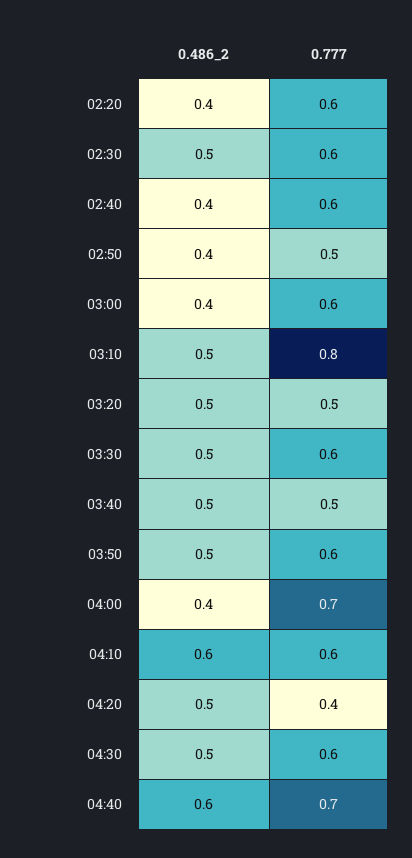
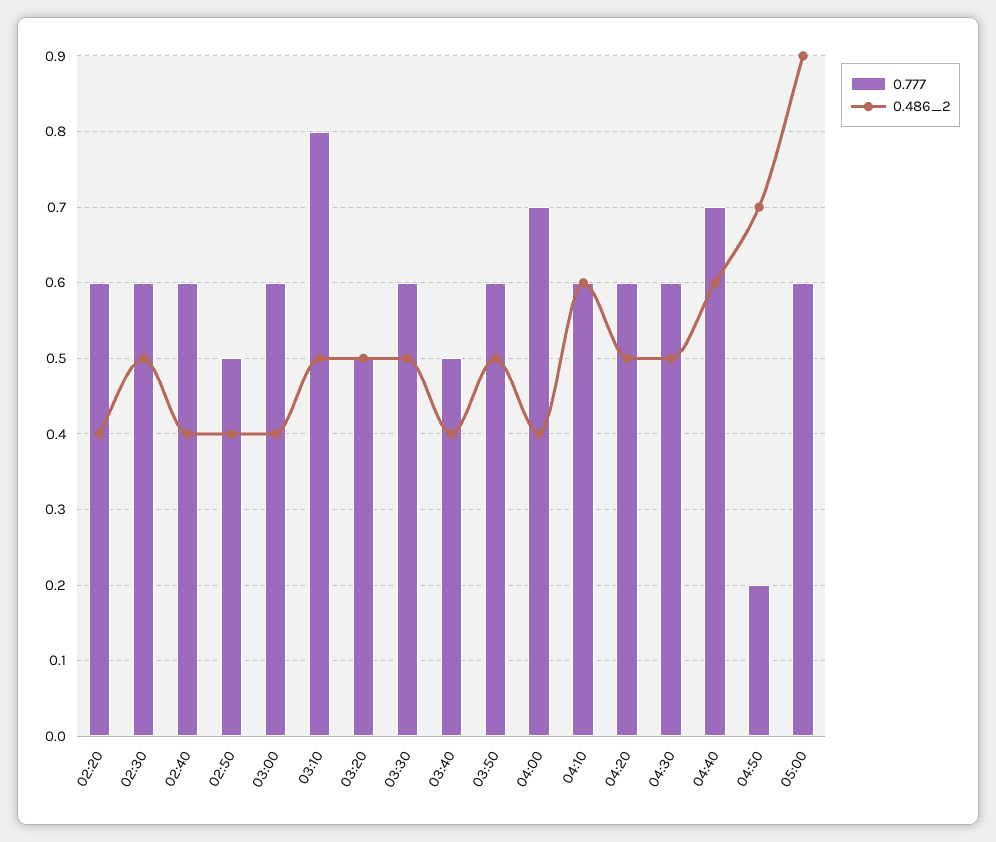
0.486_2, 03:40: 0.5 -> 0.4
0.777, 04:20: 0.4 -> 0.6
0.777, 04:50: none -> 0.2
0.486_2, 04:50: none -> 0.7
0.777, 05:00: none -> 0.6
0.486_2, 05:00: none -> 0.9

